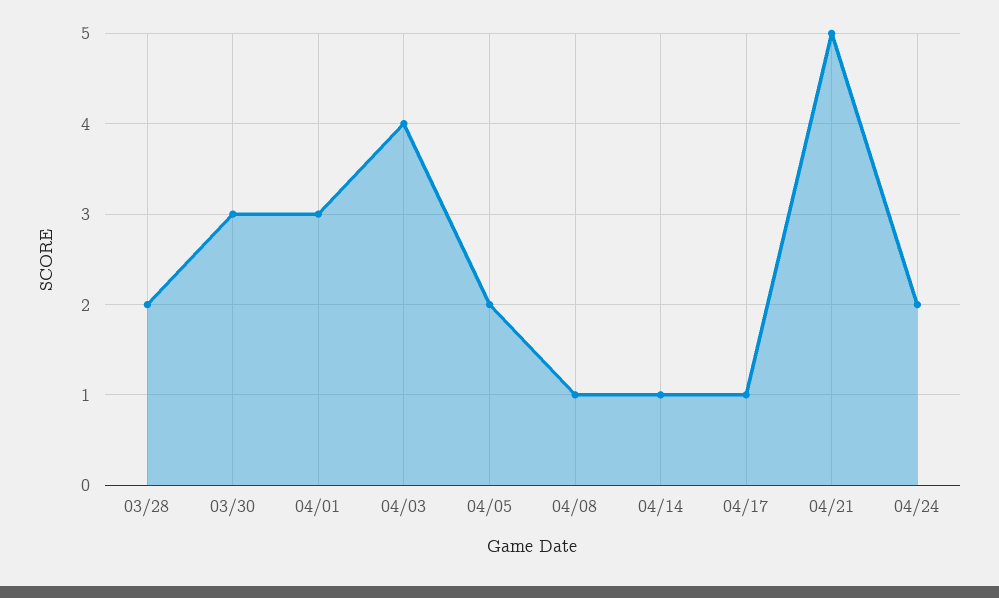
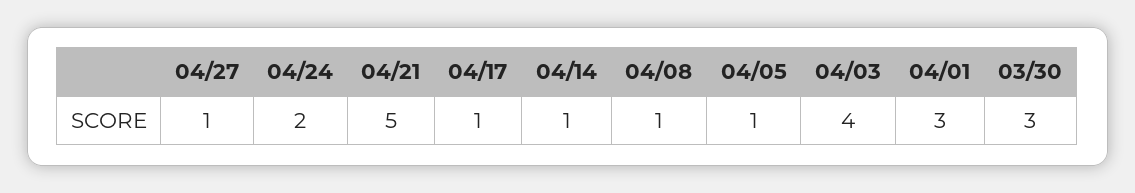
03/28: 2 -> none
04/05: 2 -> 1
04/27: none -> 1

